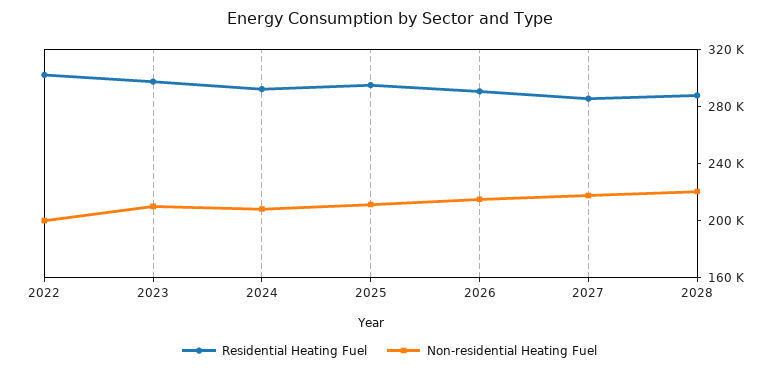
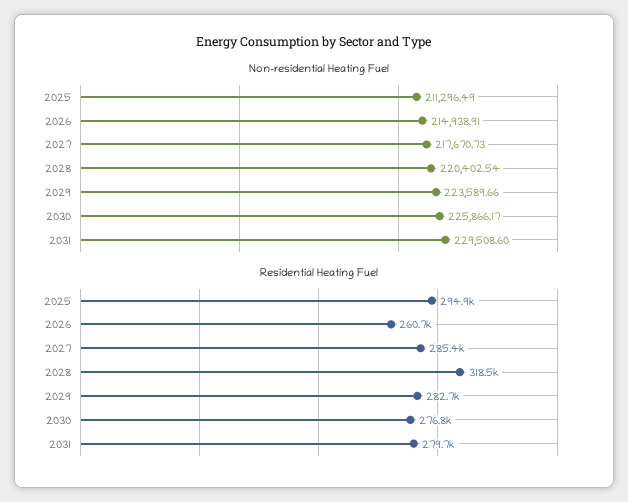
Residential Heating Fuel, 2022: 300000 -> none
Non-residential Heating Fuel, 2022: 200000 -> none
Residential Heating Fuel, 2023: 300000 -> none
Non-residential Heating Fuel, 2023: 210000 -> none
Residential Heating Fuel, 2024: 290000 -> none
Non-residential Heating Fuel, 2024: 210000 -> none
Residential Heating Fuel, 2026: 290000 -> 260700
Residential Heating Fuel, 2028: 290000 -> 318500
Non-residential Heating Fuel, 2029: none -> 223589.66
Non-residential Heating Fuel, 2030: none -> 225866.17
Non-residential Heating Fuel, 2031: none -> 229508.6
Residential Heating Fuel, 2029: none -> 282700
Residential Heating Fuel, 2030: none -> 276800
Residential Heating Fuel, 2031: none -> 279700

